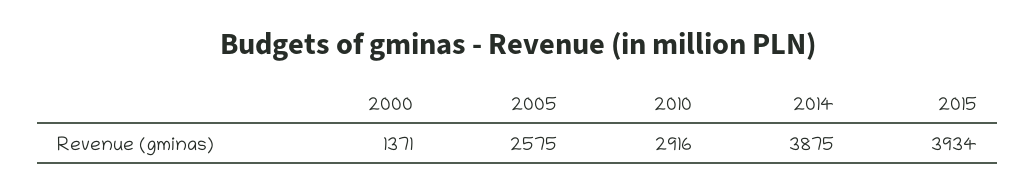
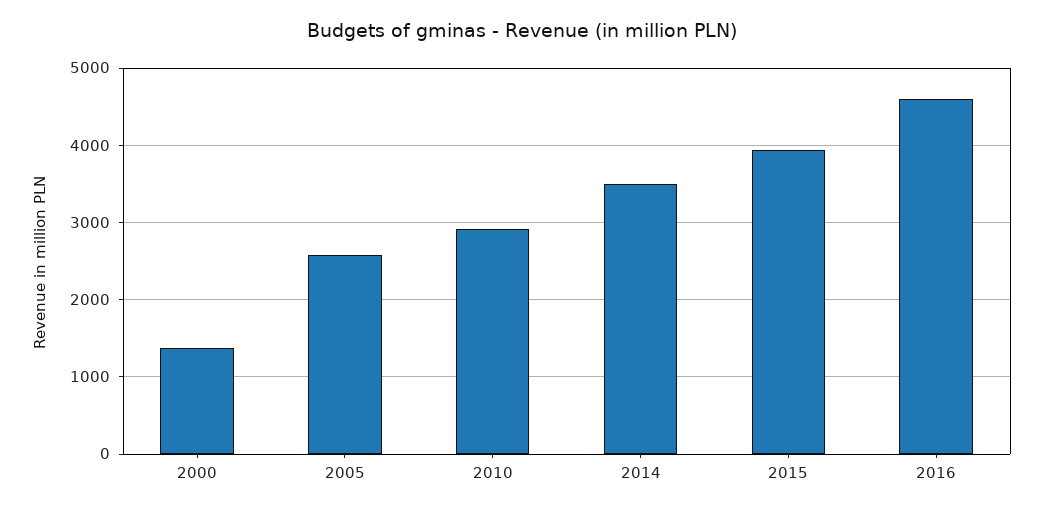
2014: 3875 -> 3500
2016: none -> 4600

